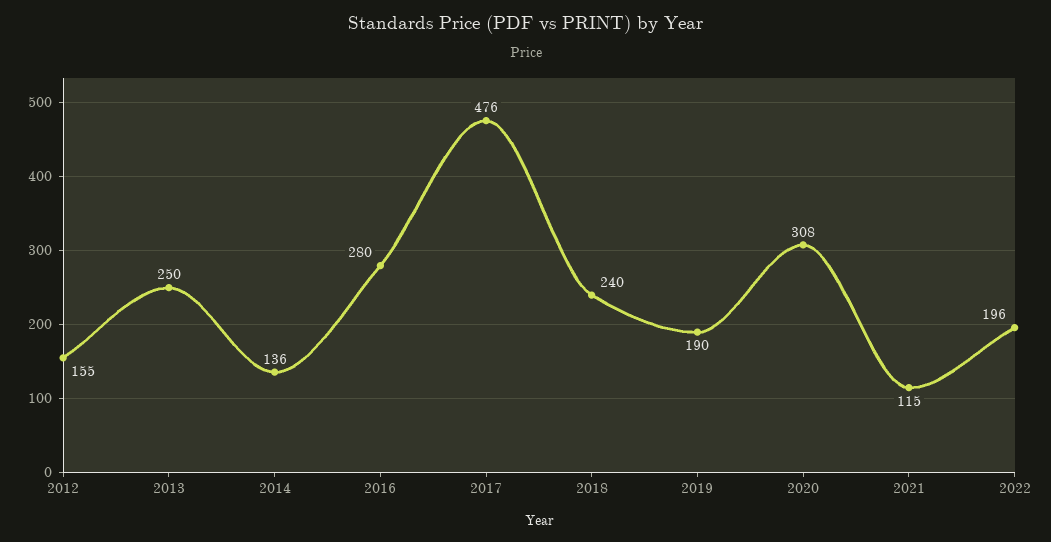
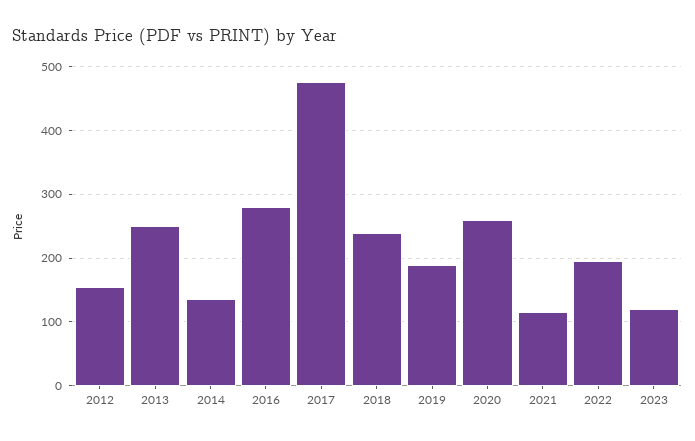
2020: 308 -> 260
2023: none -> 120

